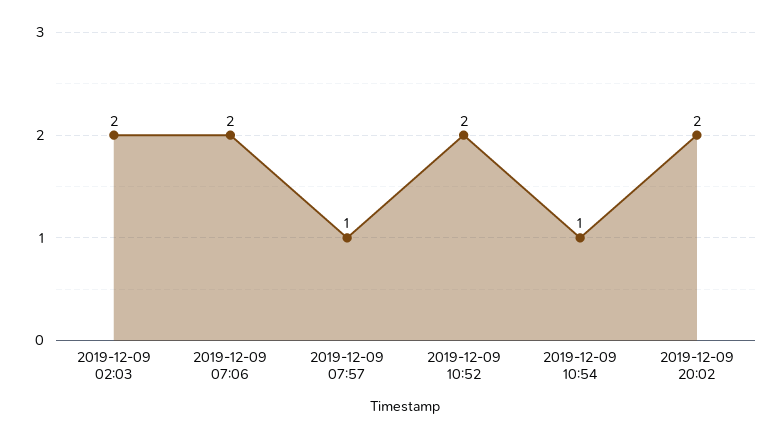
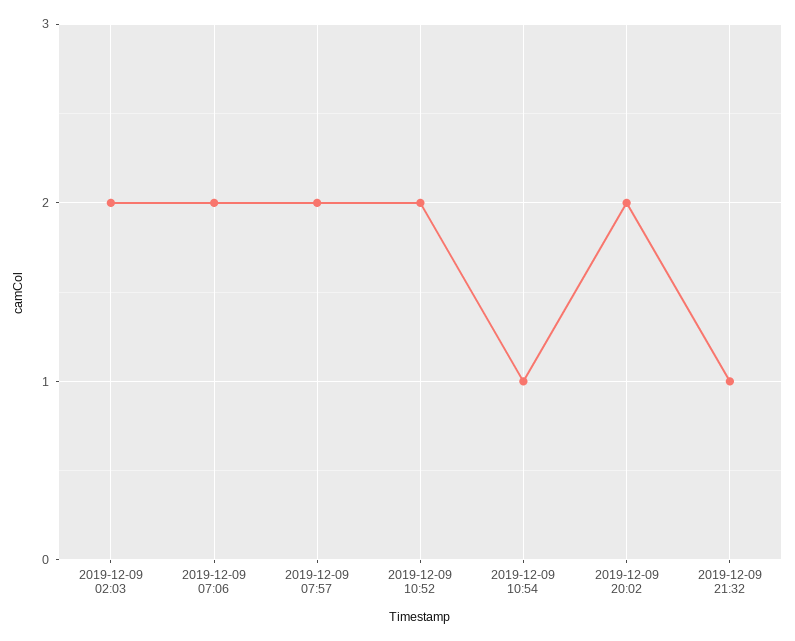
2019-12-09 07:57: 1 -> 2
2019-12-09 21:32: none -> 1

